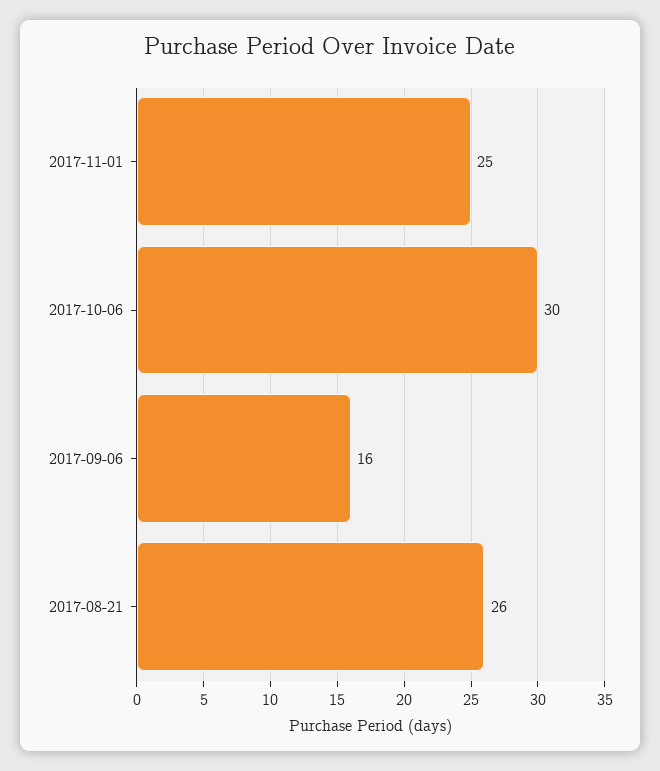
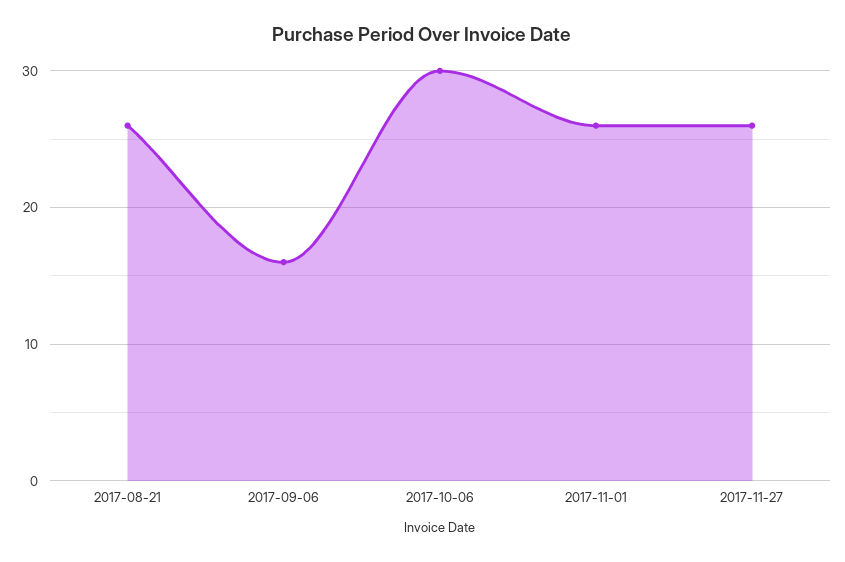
2017-11-01: 25 -> 26
2017-11-27: none -> 26

